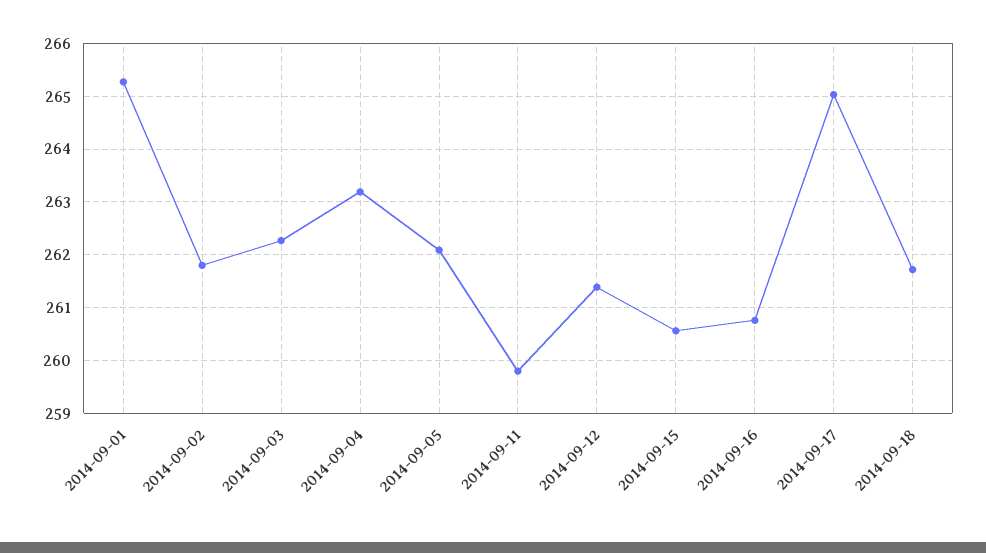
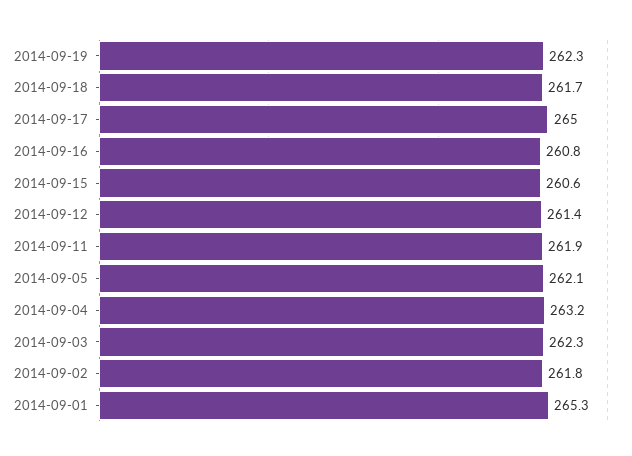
2014-09-11: 259.8 -> 261.9
2014-09-19: none -> 262.3

